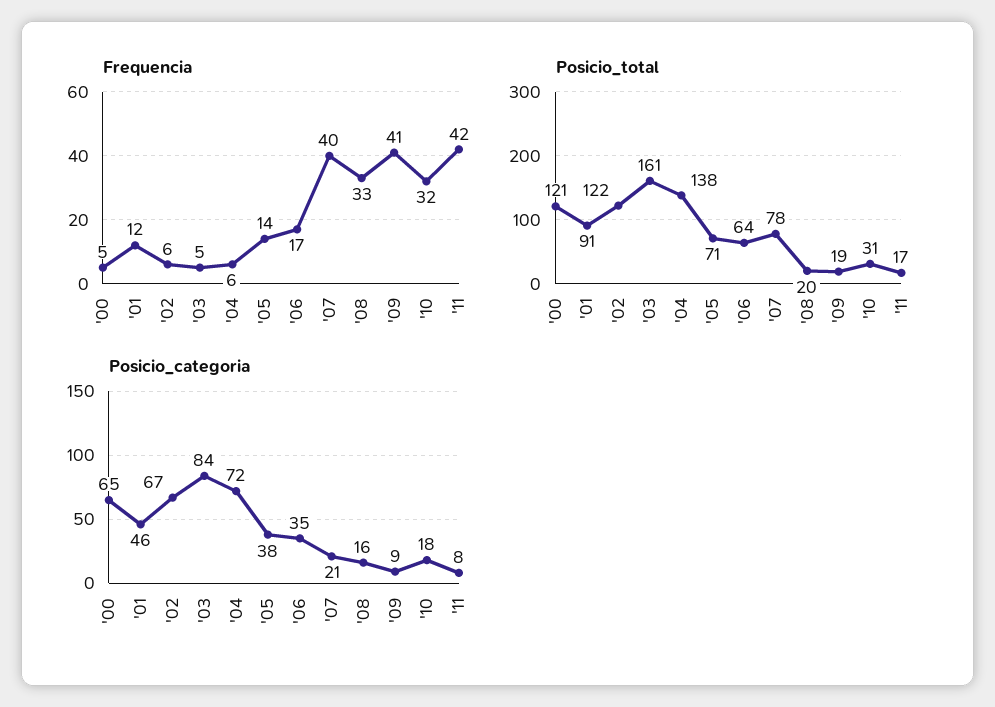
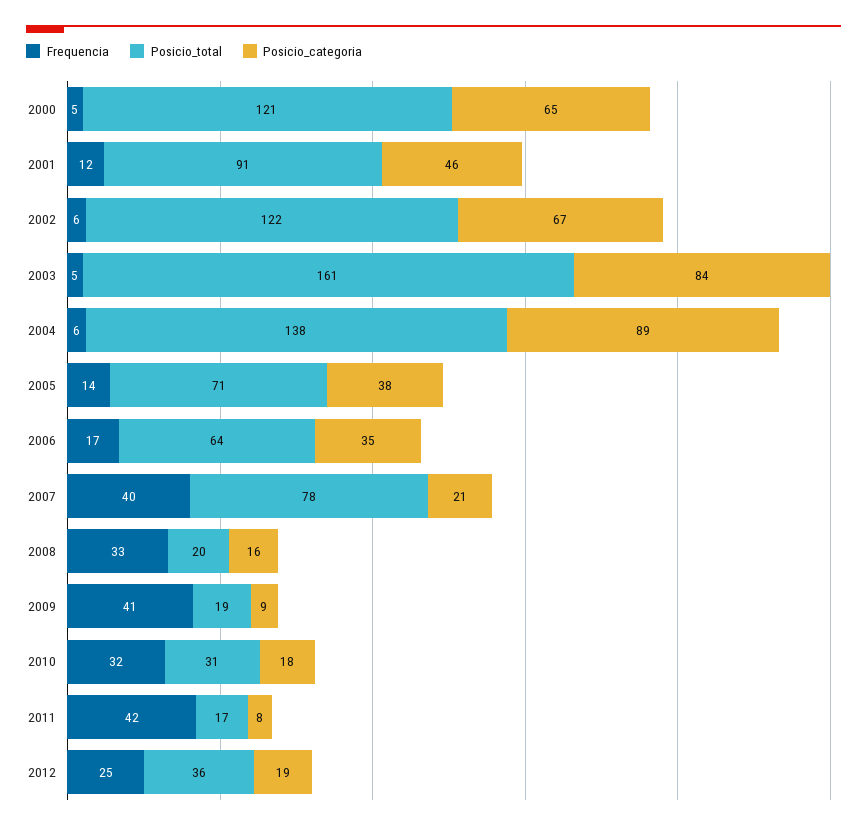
Posicio_categoria, '04: 72 -> 89
Frequencia, 2012: none -> 25
Posicio_total, 2012: none -> 36
Posicio_categoria, 2012: none -> 19

